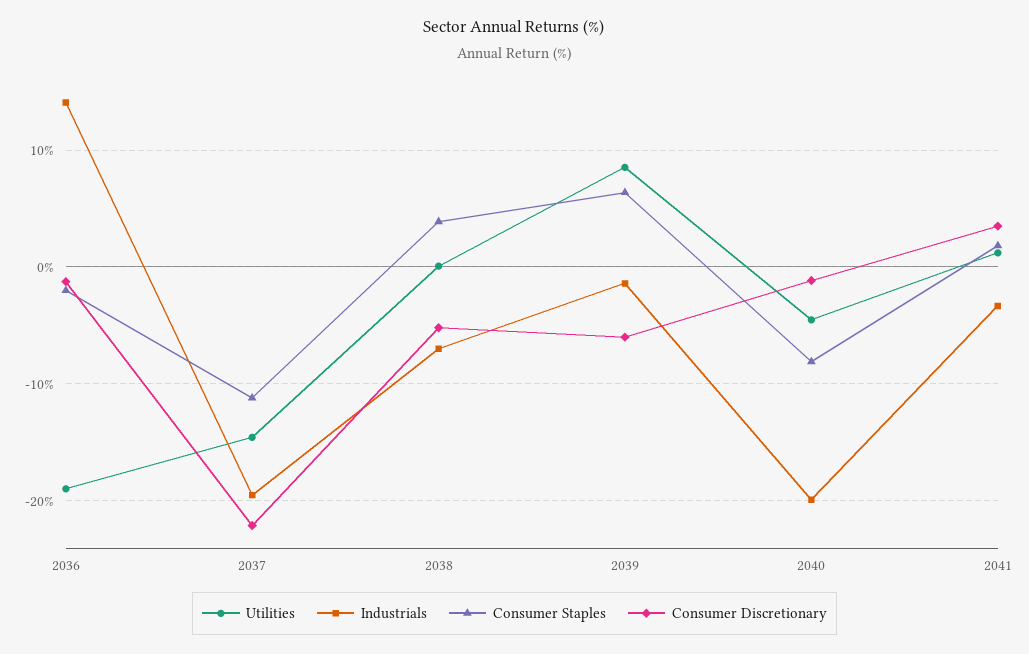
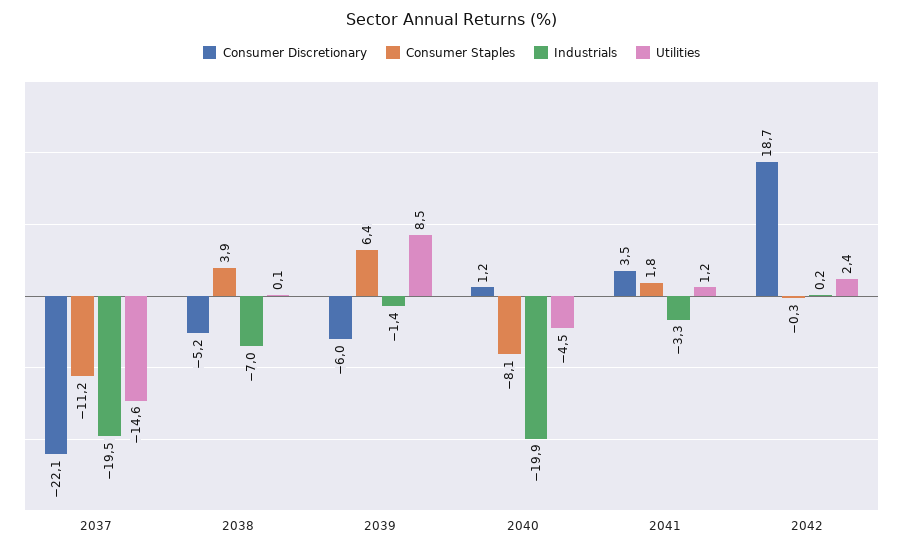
Utilities, 2036: -19 -> none
Industrials, 2036: 14 -> none
Consumer Staples, 2036: -2 -> none
Consumer Discretionary, 2036: -1 -> none
Consumer Discretionary, 2040: -1 -> 1.2
Consumer Discretionary, 2042: none -> 18.7
Consumer Staples, 2042: none -> -0.3
Industrials, 2042: none -> 0.2
Utilities, 2042: none -> 2.4

